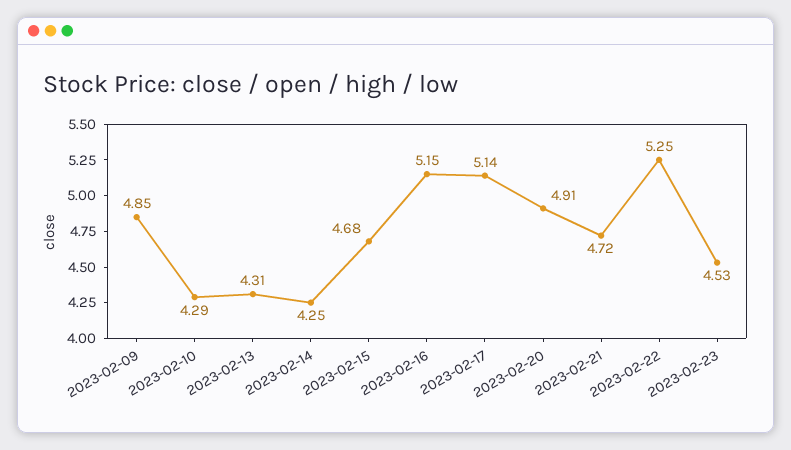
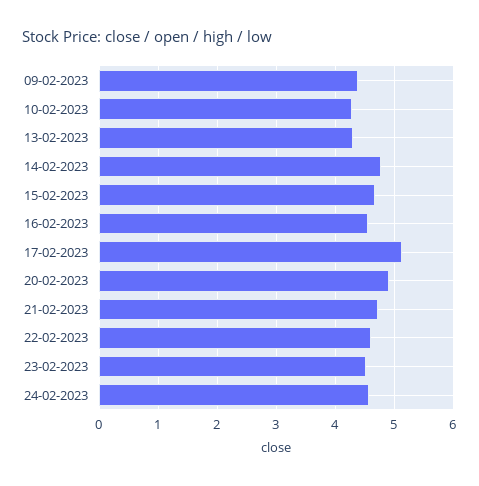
2023-02-09: 4.85 -> 4.4
2023-02-14: 4.25 -> 4.8
2023-02-16: 5.15 -> 4.6
2023-02-22: 5.25 -> 4.6
24-02-2023: none -> 4.6

